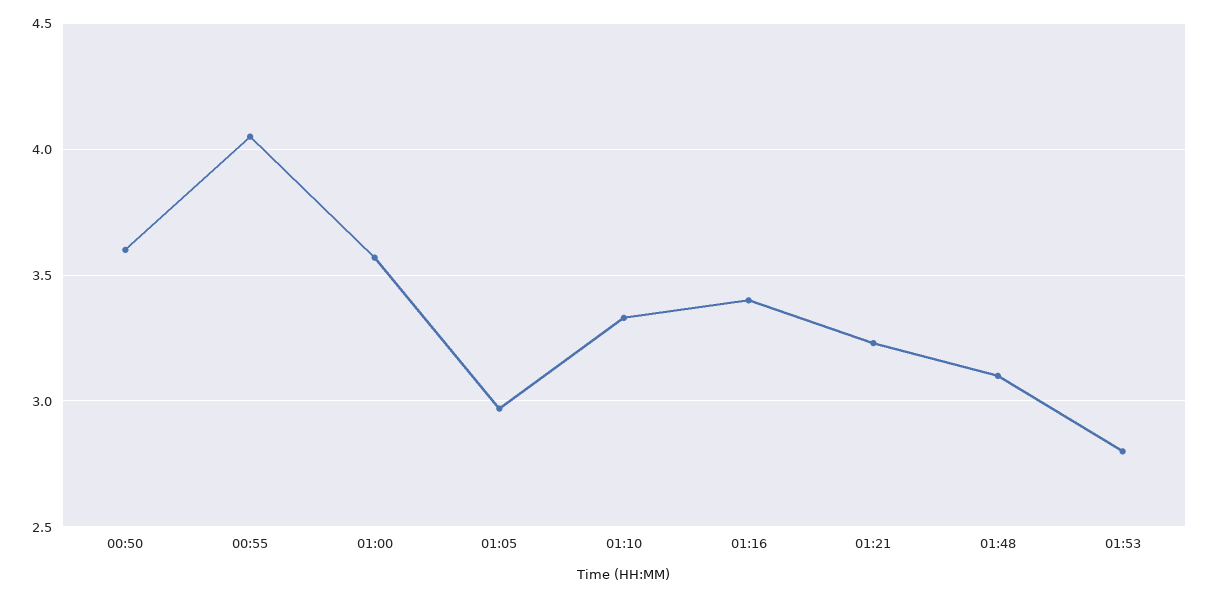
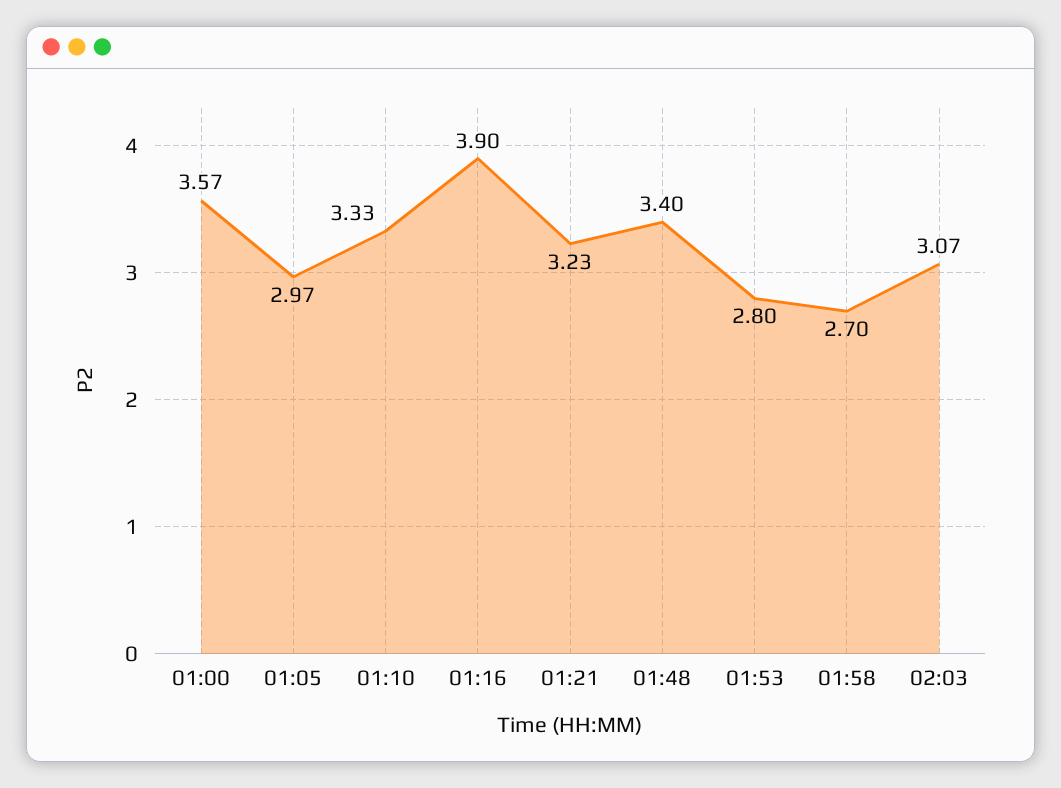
00:50: 3.6 -> none
00:55: 4.05 -> none
01:16: 3.4 -> 3.9
01:48: 3.1 -> 3.4
01:58: none -> 2.7
02:03: none -> 3.07

